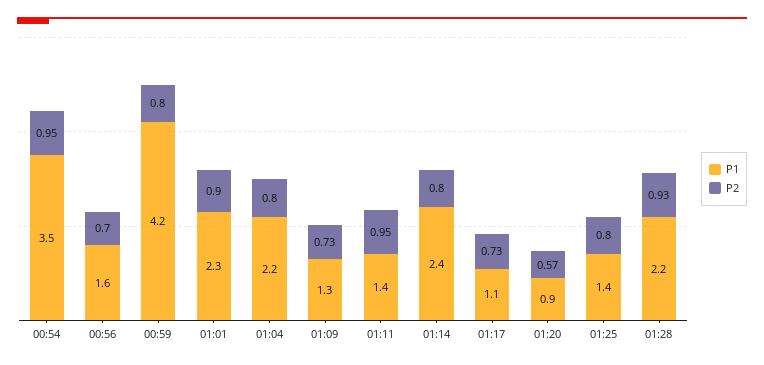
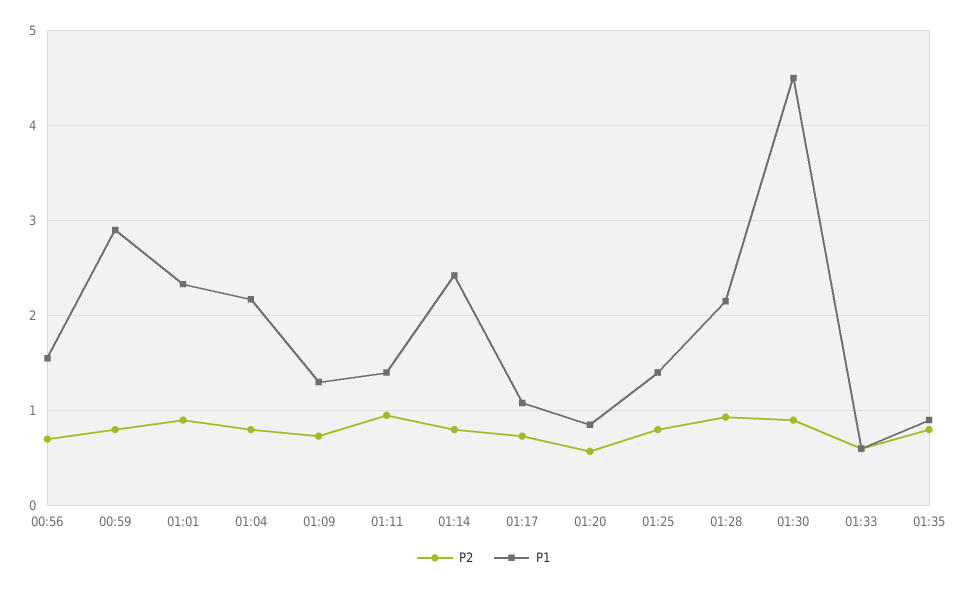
P1, 00:54: 3.5 -> none
P2, 00:54: 0.95 -> none
P1, 00:59: 4.2 -> 2.9
P2, 01:30: none -> 0.9
P1, 01:30: none -> 4.5
P2, 01:33: none -> 0.6
P1, 01:33: none -> 0.6
P2, 01:35: none -> 0.8
P1, 01:35: none -> 0.9

